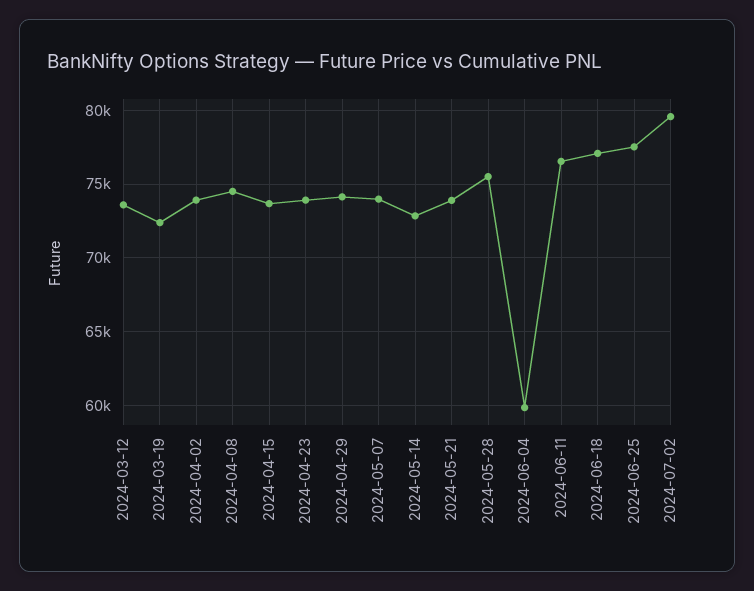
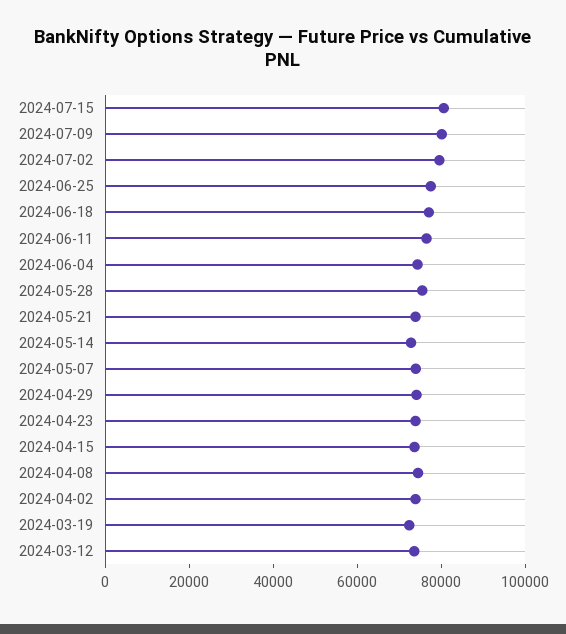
2024-06-04: 60000 -> 75000
2024-07-15: none -> 80000
2024-07-09: none -> 80000

